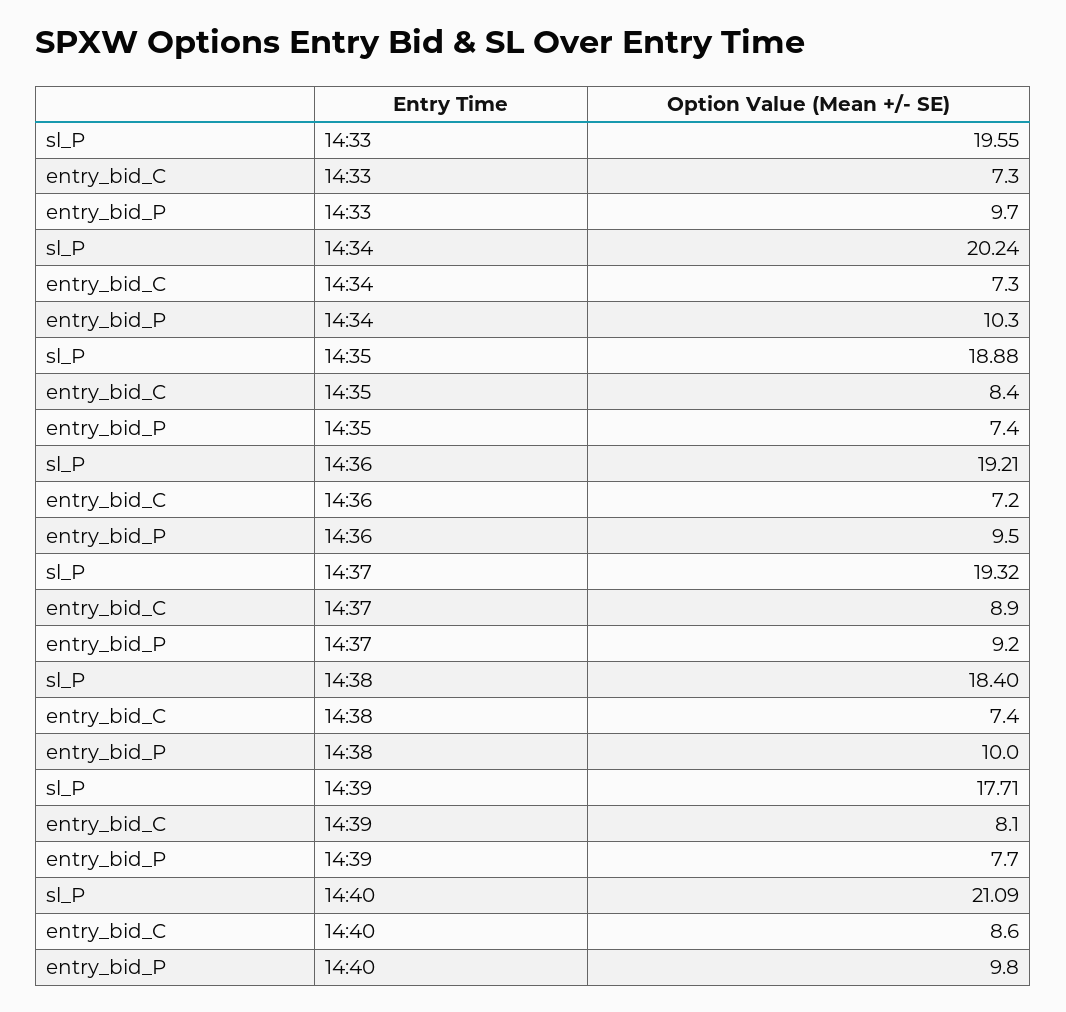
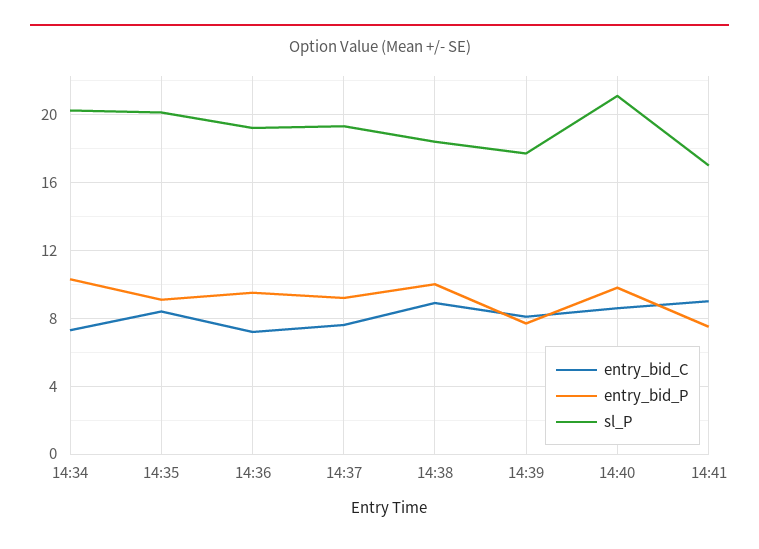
sl_P, 14:33: 19.55 -> none
entry_bid_C, 14:33: 7.3 -> none
entry_bid_P, 14:33: 9.7 -> none
sl_P, 14:35: 18.88 -> 20
entry_bid_P, 14:35: 7.4 -> 9
entry_bid_C, 14:37: 8.9 -> 7.5
entry_bid_C, 14:38: 7.4 -> 9
entry_bid_C, 14:41: none -> 9
entry_bid_P, 14:41: none -> 7.5
sl_P, 14:41: none -> 17

